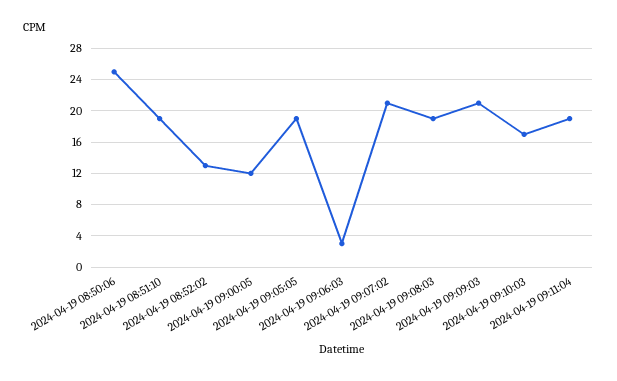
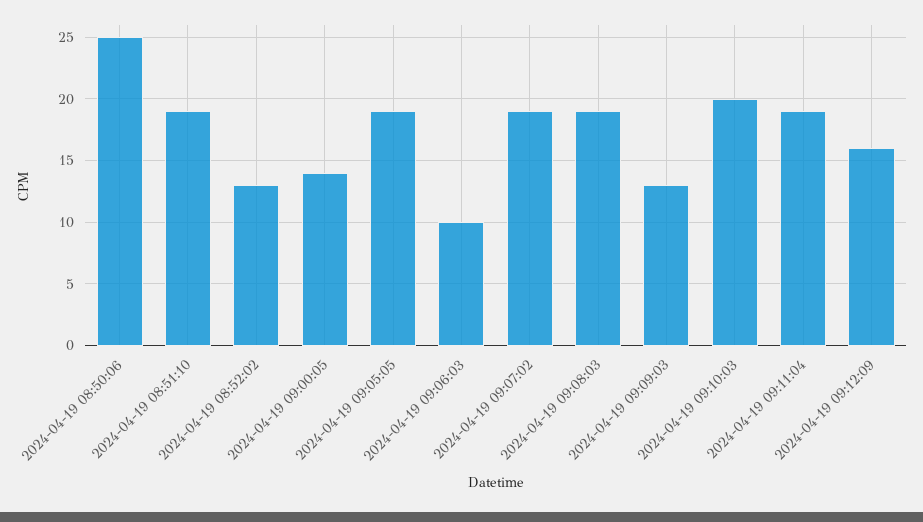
2024-04-19 09:00:05: 12 -> 14
2024-04-19 09:06:03: 3 -> 10
2024-04-19 09:07:02: 21 -> 19
2024-04-19 09:09:03: 21 -> 13
2024-04-19 09:10:03: 17 -> 20
2024-04-19 09:12:09: none -> 16

